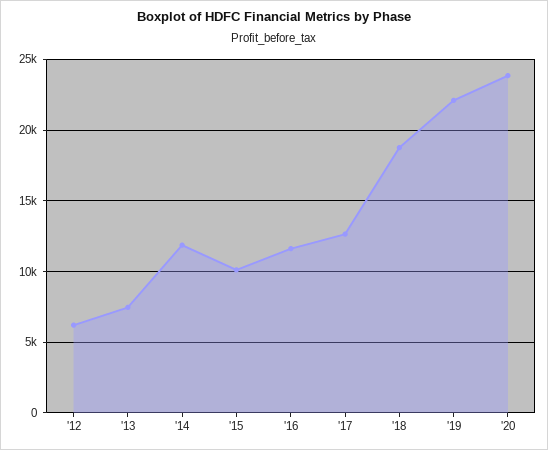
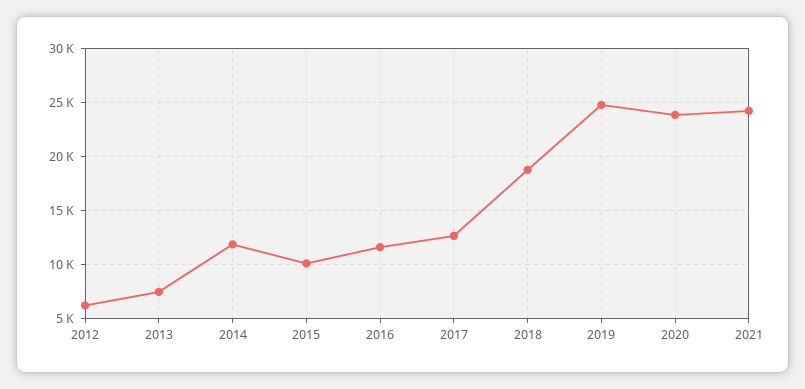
'19: 22000 -> 25000
2021: none -> 24000

